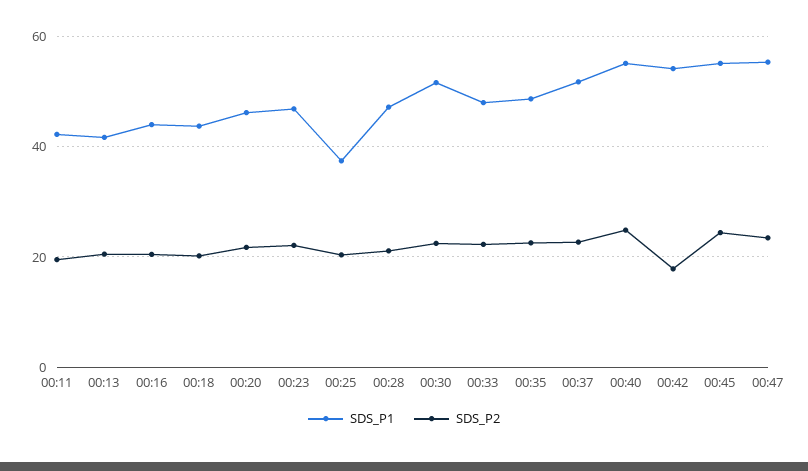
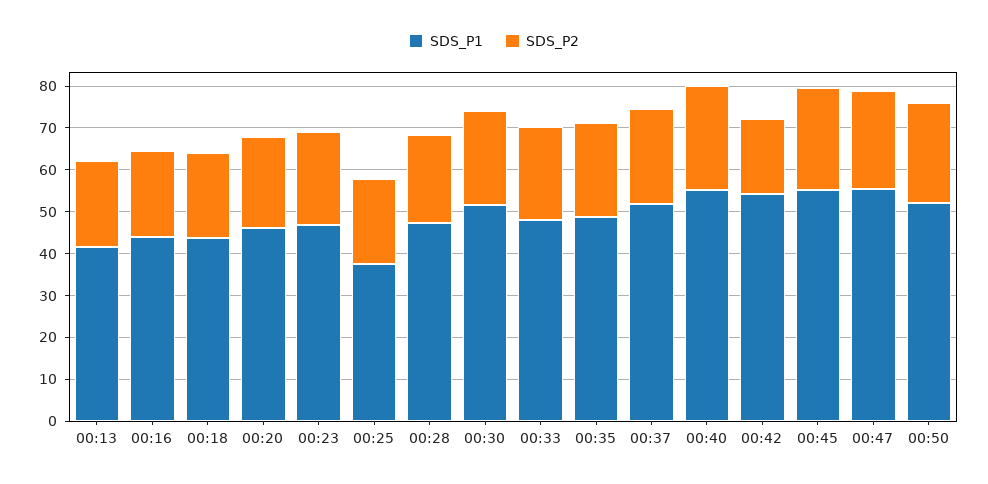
SDS_P1, 00:11: 42 -> none
SDS_P2, 00:11: 20 -> none
SDS_P1, 00:50: none -> 52
SDS_P2, 00:50: none -> 24

